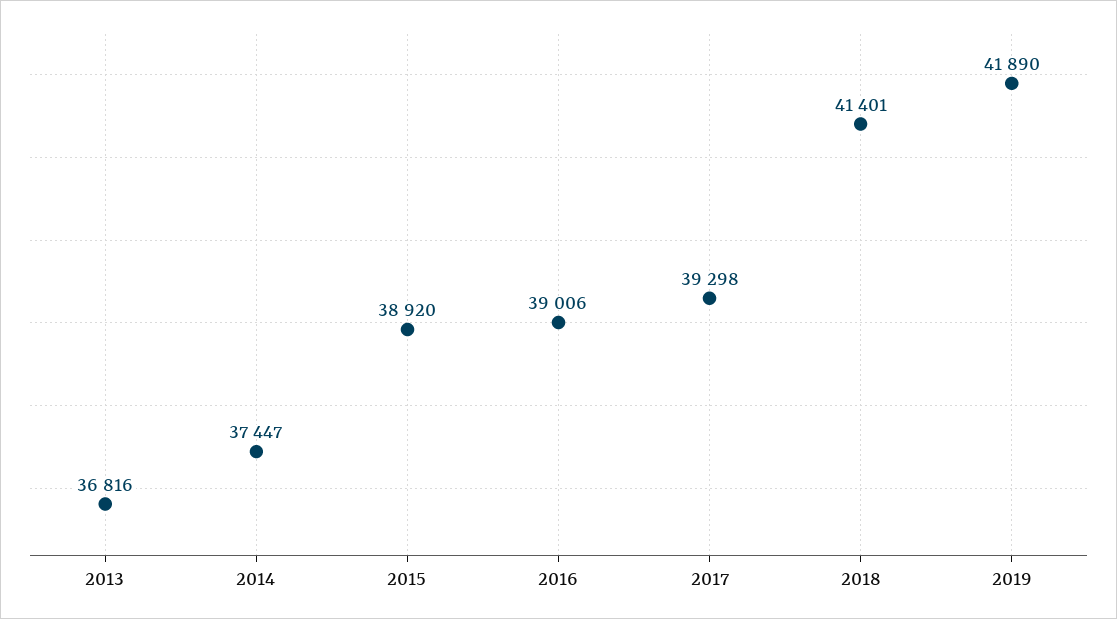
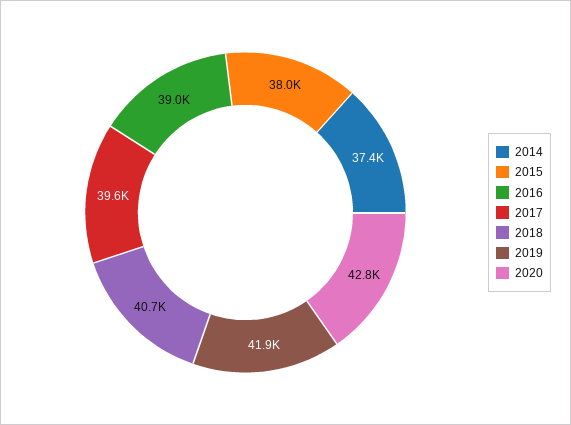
2013: 36816 -> none
2015: 38920 -> 38000
2017: 39298 -> 39600
2018: 41401 -> 40700
2020: none -> 42800

